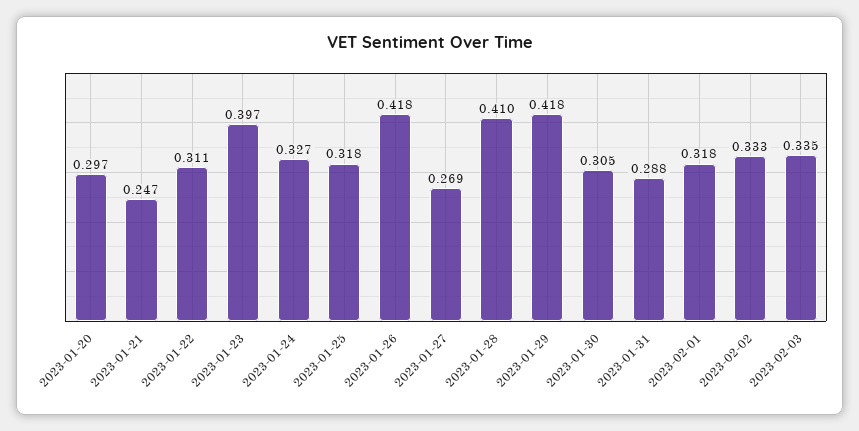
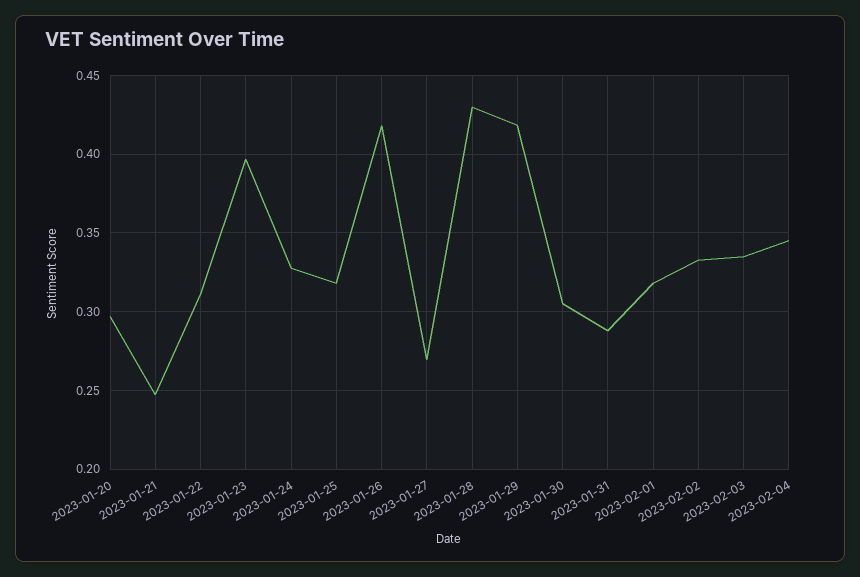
2023-01-28: 0.41 -> 0.43
2023-02-04: none -> 0.345

